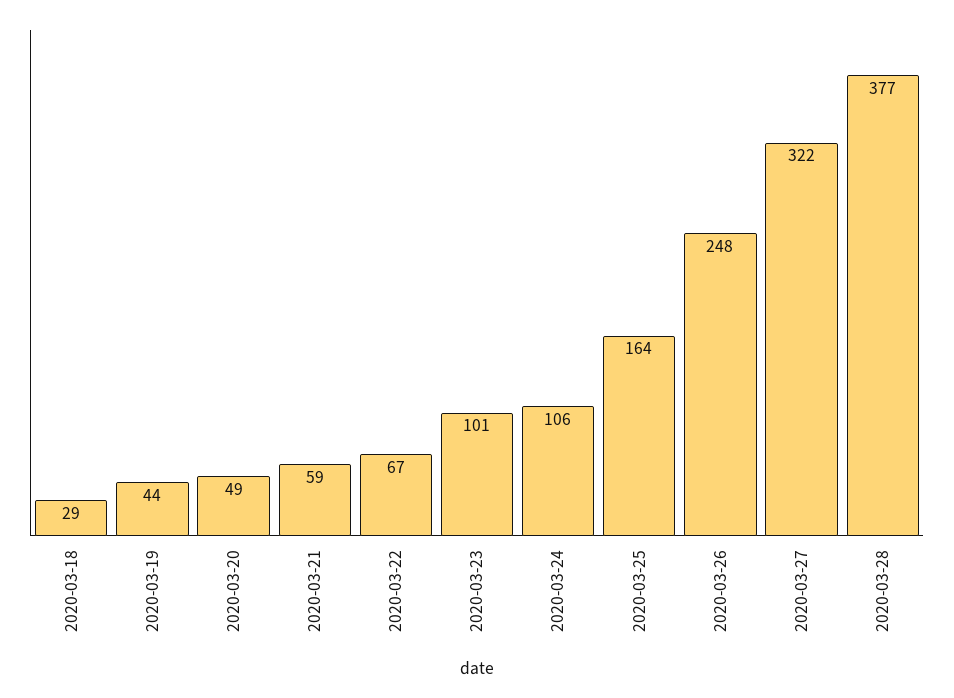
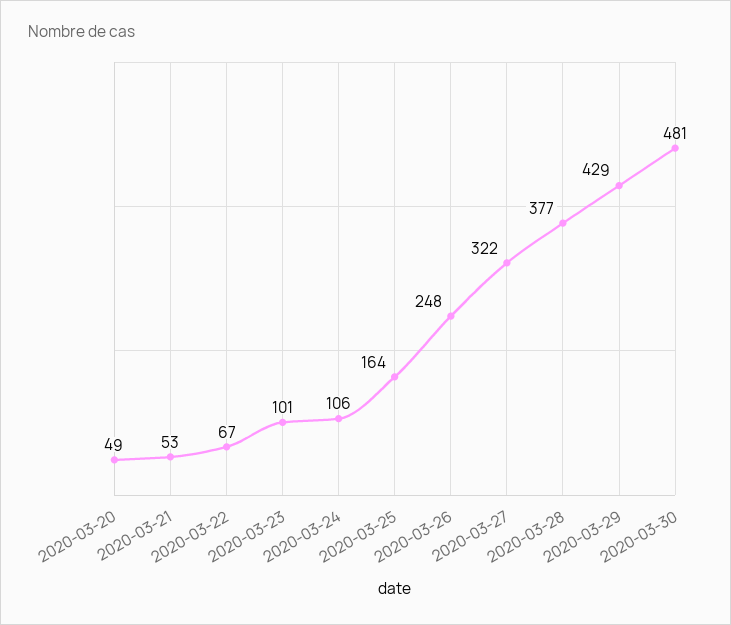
2020-03-18: 29 -> none
2020-03-19: 44 -> none
2020-03-21: 59 -> 53
2020-03-29: none -> 429
2020-03-30: none -> 481

